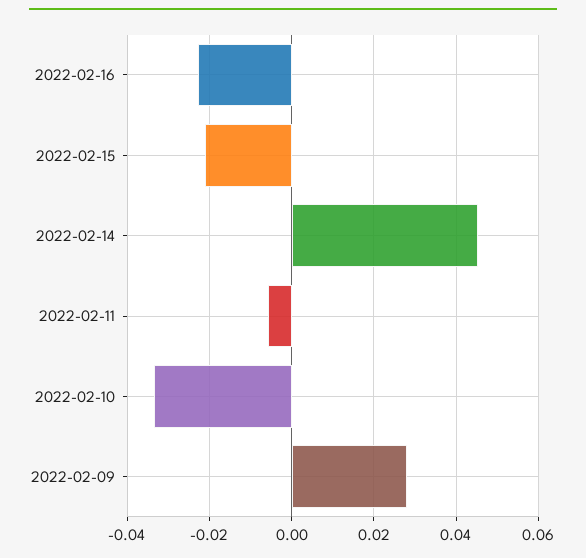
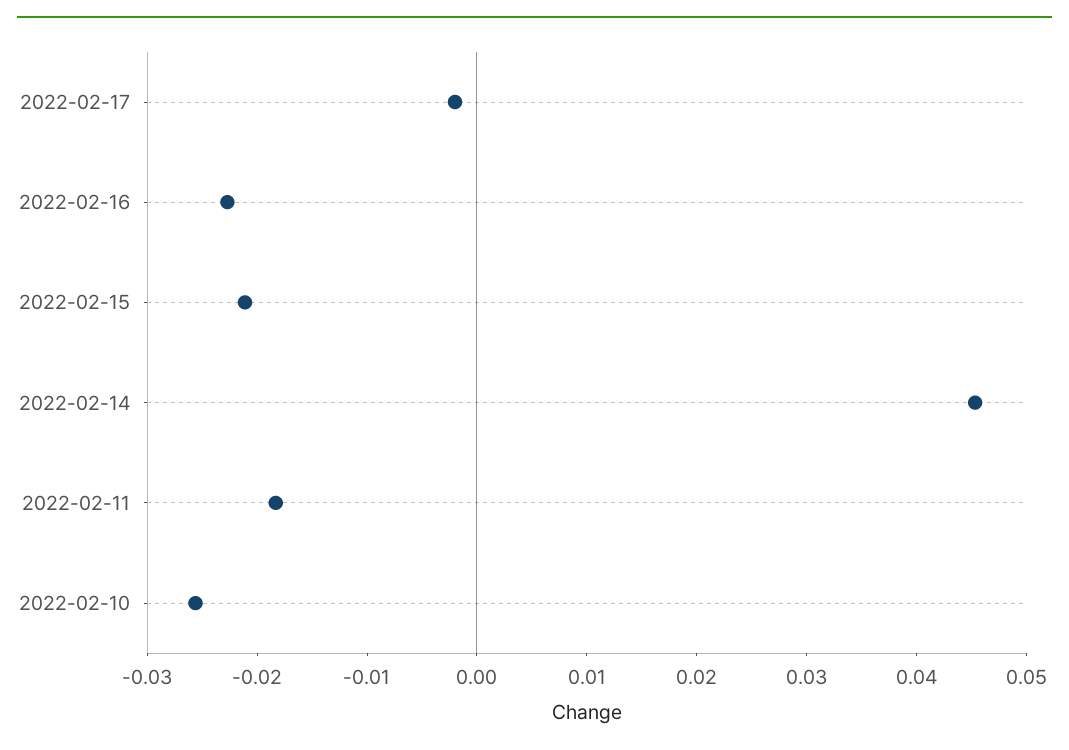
2022-02-11: -0.006 -> -0.018
2022-02-10: -0.034 -> -0.026
2022-02-09: 0.028 -> none
2022-02-17: none -> -0.002

